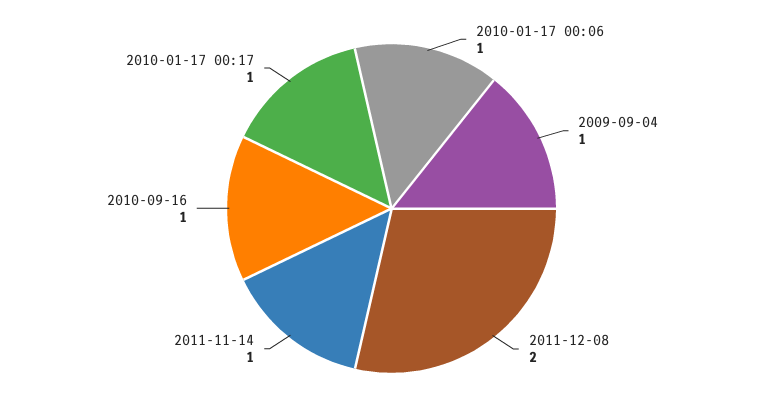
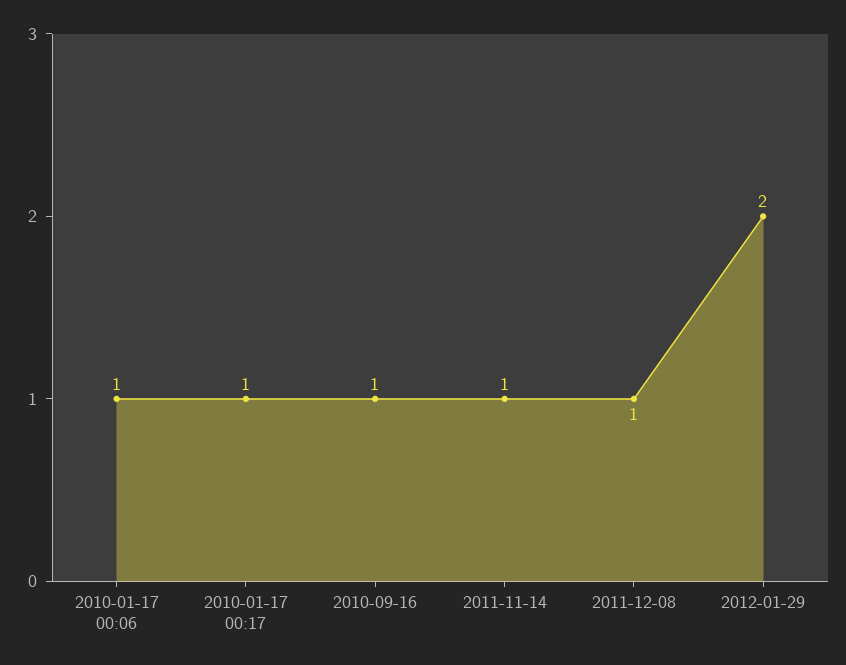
2009-09-04: 1 -> none
2011-12-08: 2 -> 1
2012-01-29: none -> 2

